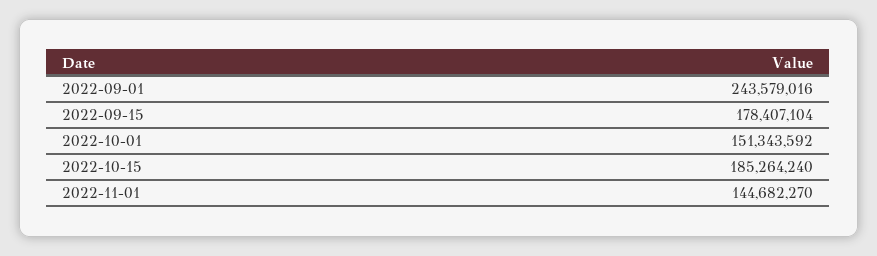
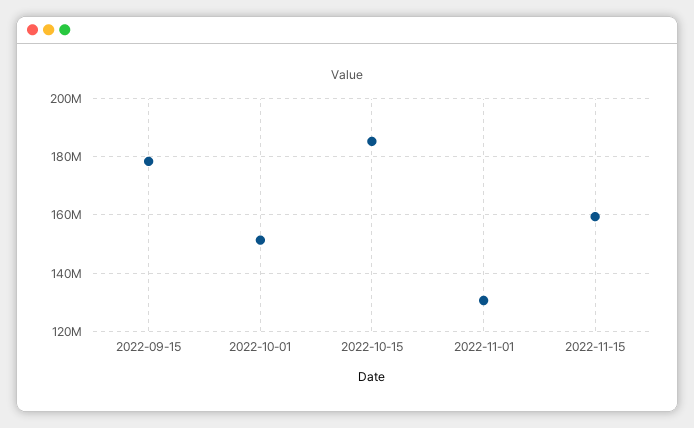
2022-09-01: 243579016 -> none
2022-11-01: 144682270 -> 130000000
2022-11-15: none -> 160000000

